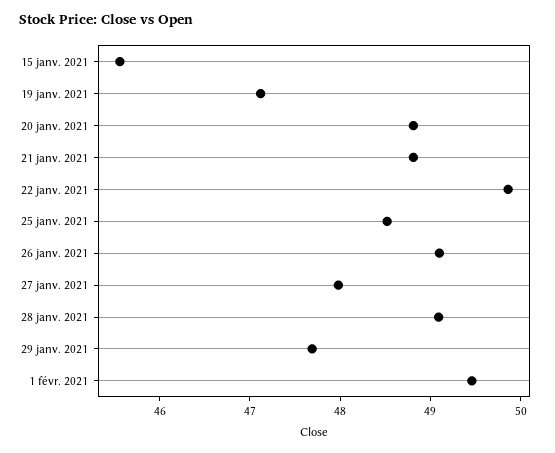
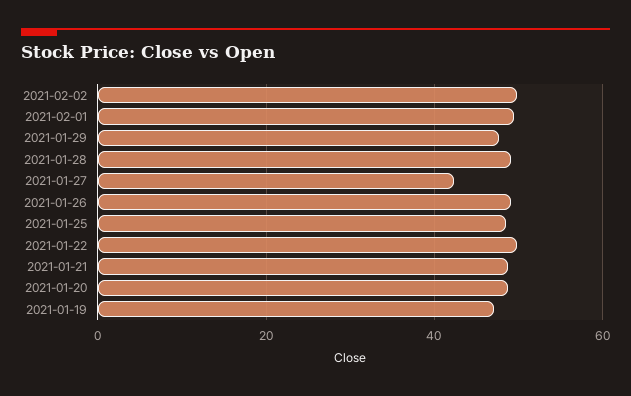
15 janv. 2021: 45.6 -> none
27 janv. 2021: 48 -> 42
2021-02-02: none -> 50

